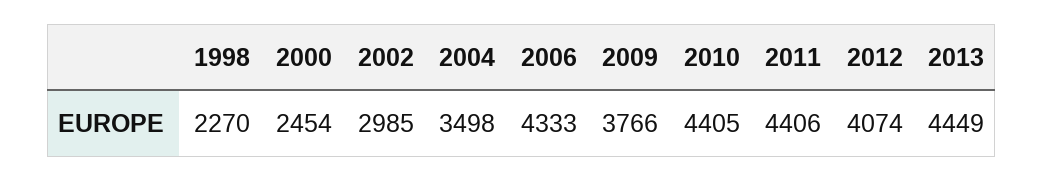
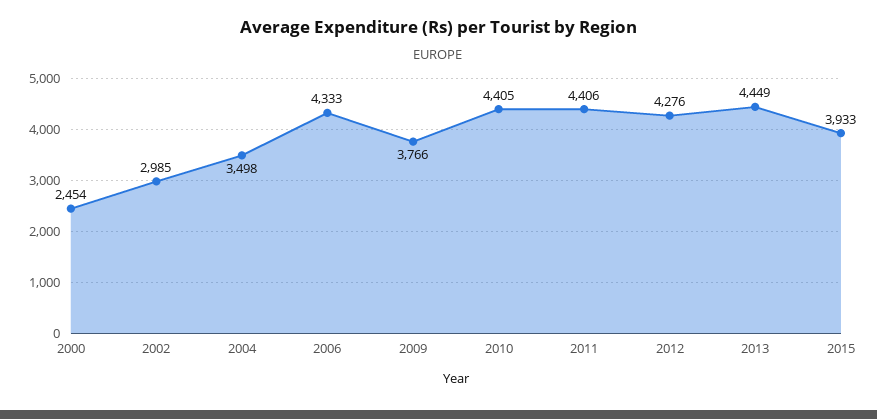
1998: 2270 -> none
2012: 4074 -> 4276
2015: none -> 3933

